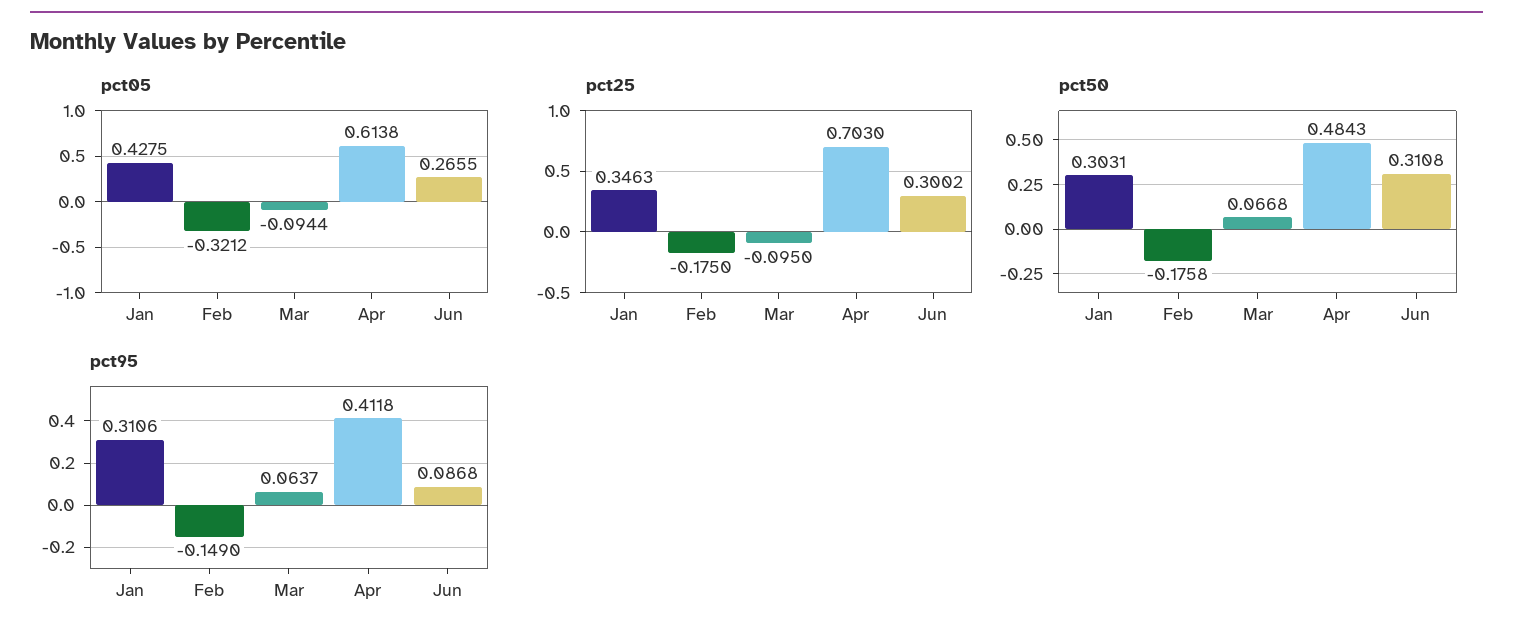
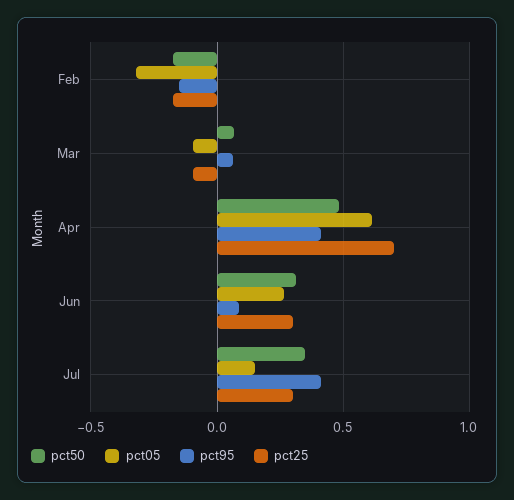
pct05, Jan: 0.4275 -> none
pct25, Jan: 0.3463 -> none
pct50, Jan: 0.3031 -> none
pct95, Jan: 0.3106 -> none
pct50, Jul: none -> 0.35
pct05, Jul: none -> 0.15
pct95, Jul: none -> 0.4
pct25, Jul: none -> 0.3

